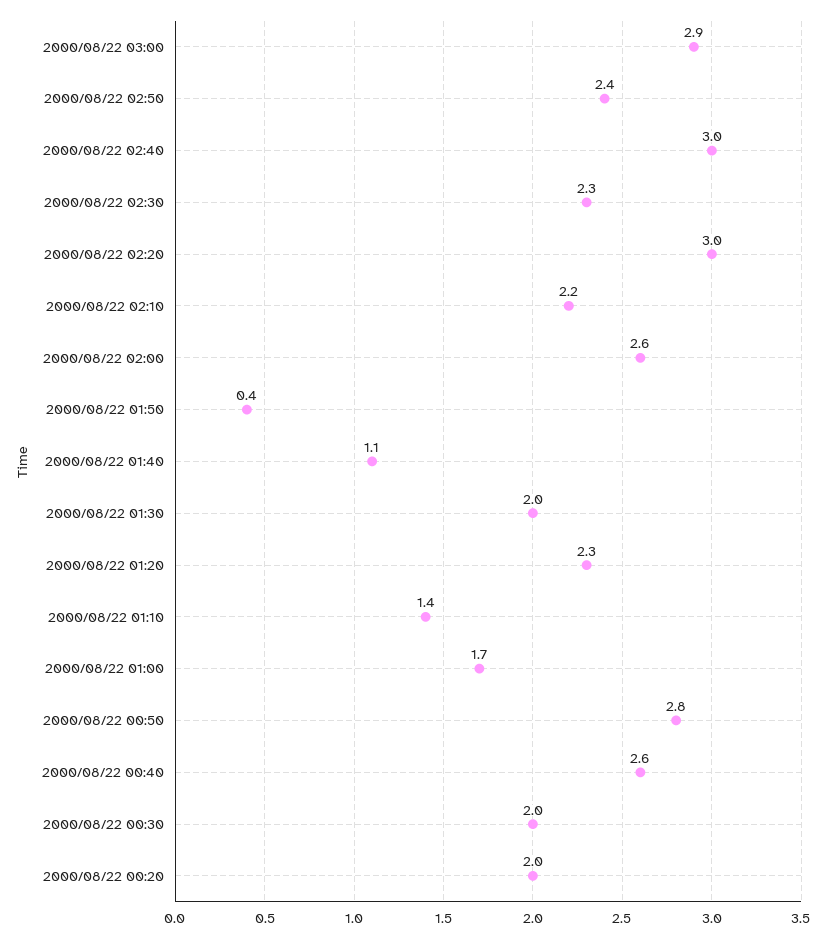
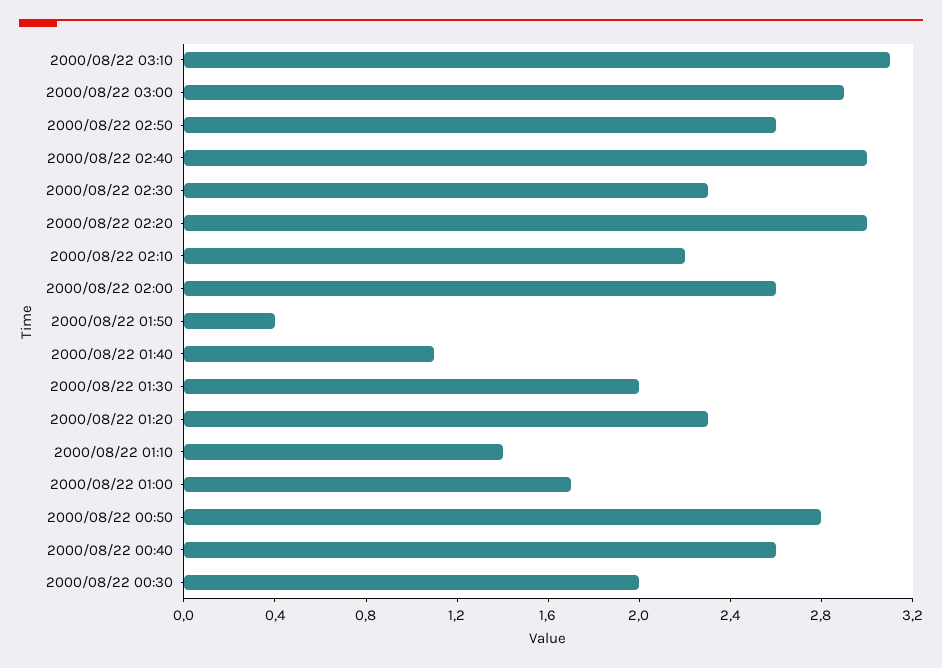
2000/08/22 02:50: 2.4 -> 2.6
2000/08/22 00:20: 2 -> none
2000/08/22 03:10: none -> 3.1

